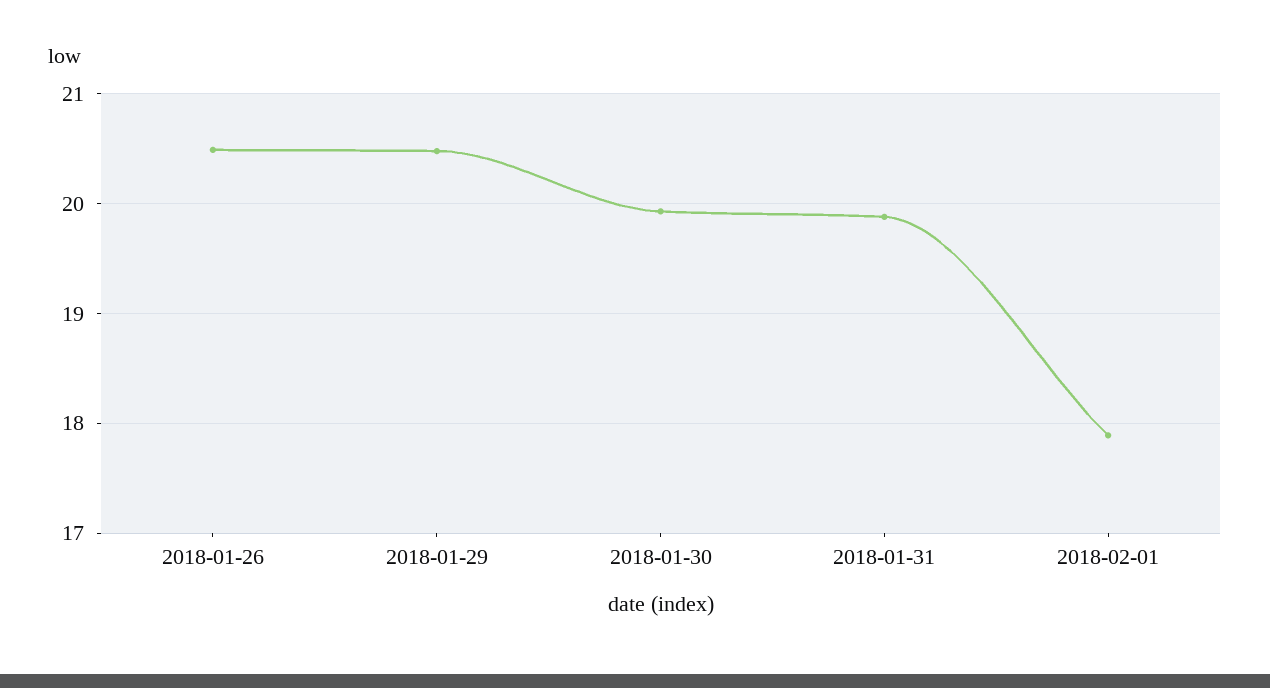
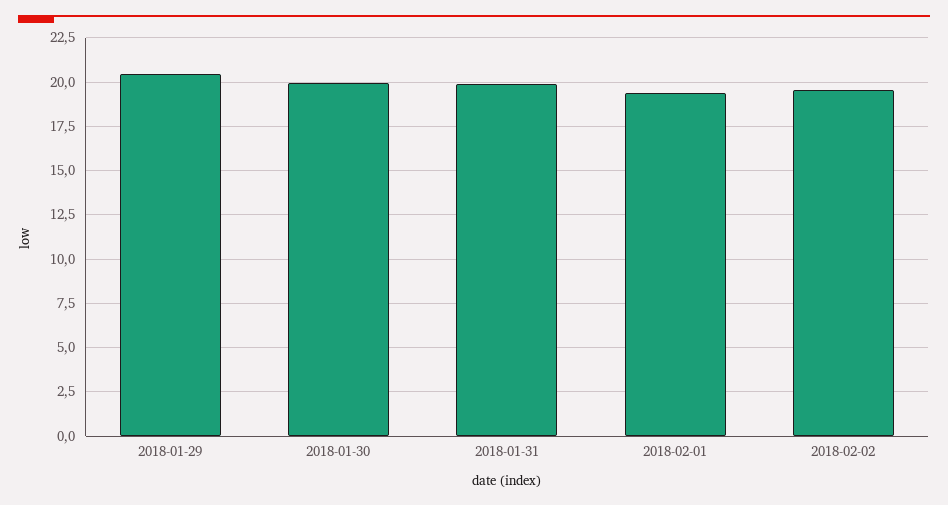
2018-01-26: 20.5 -> none
2018-02-01: 17.9 -> 19.5
2018-02-02: none -> 19.5

